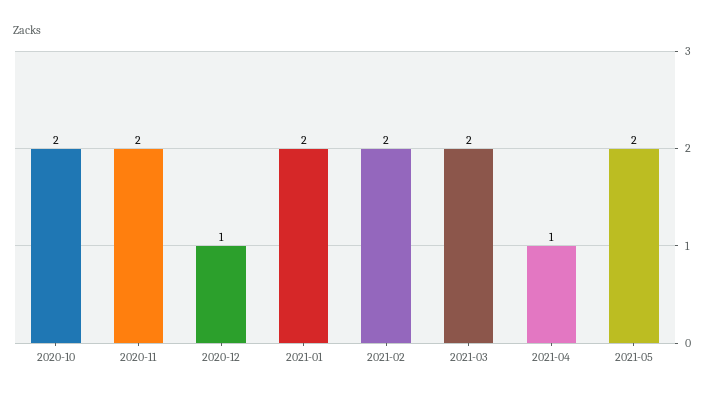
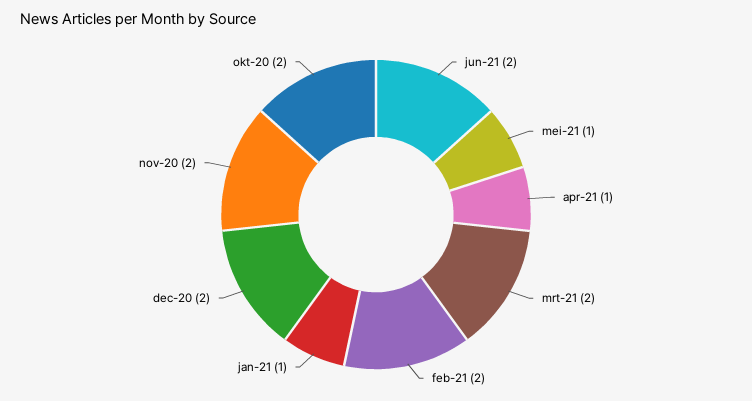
2020-12: 1 -> 2
2021-01: 2 -> 1
2021-05: 2 -> 1
jun-21: none -> 2

